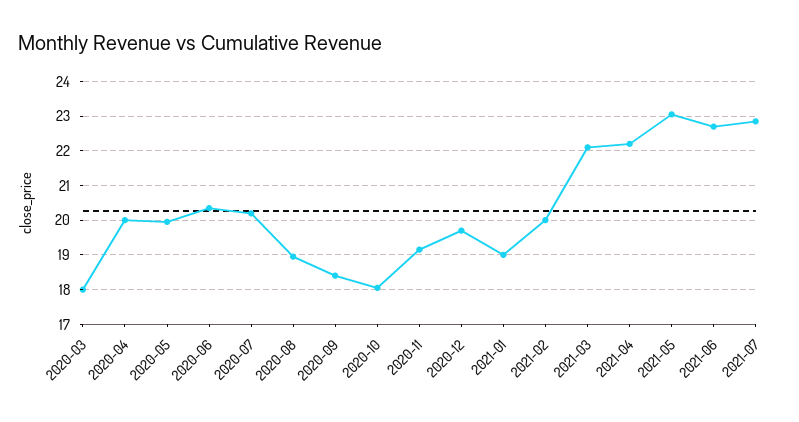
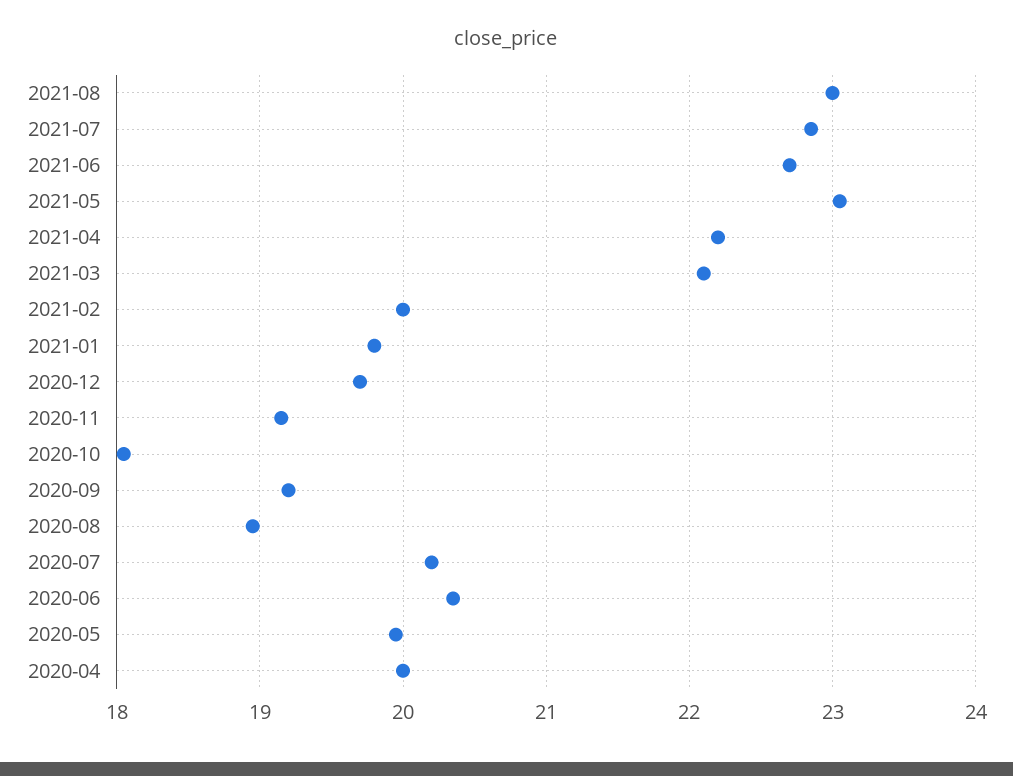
2020-03: 18 -> none
2020-09: 18.4 -> 19.2
2021-01: 19 -> 19.8
2021-08: none -> 23

